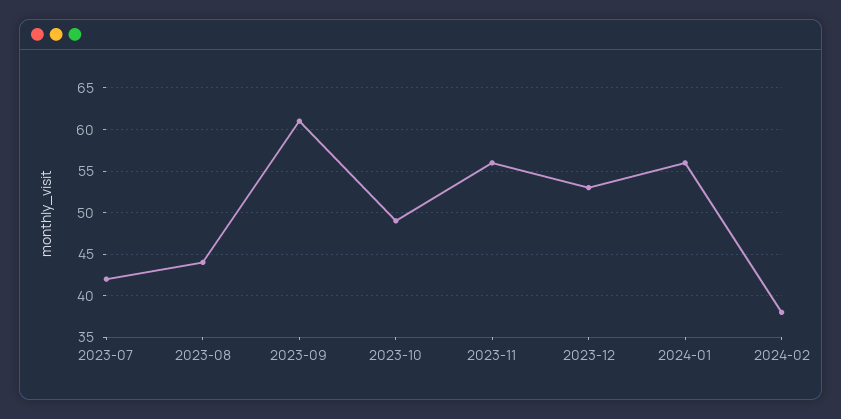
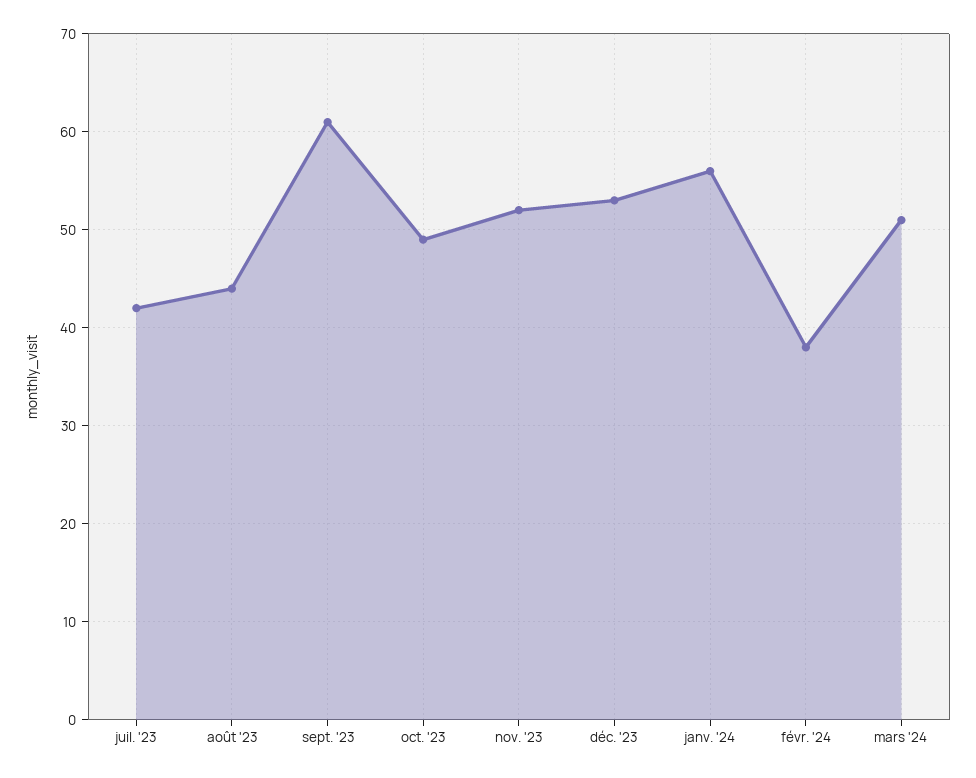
2023-11: 56 -> 52
mars '24: none -> 51

